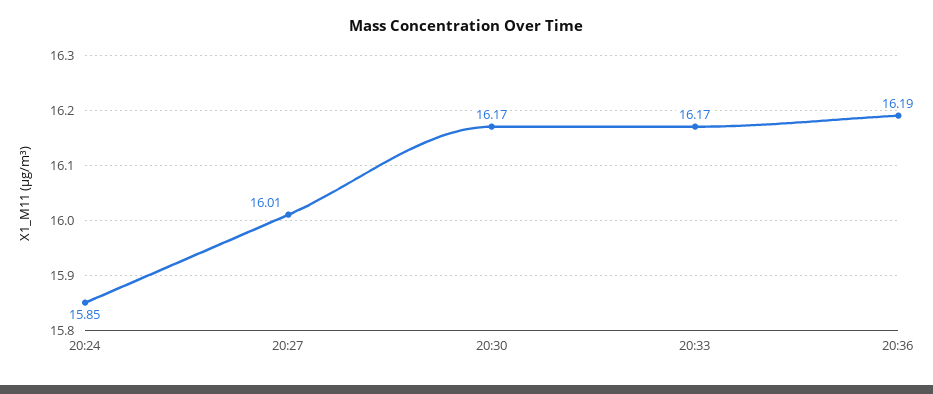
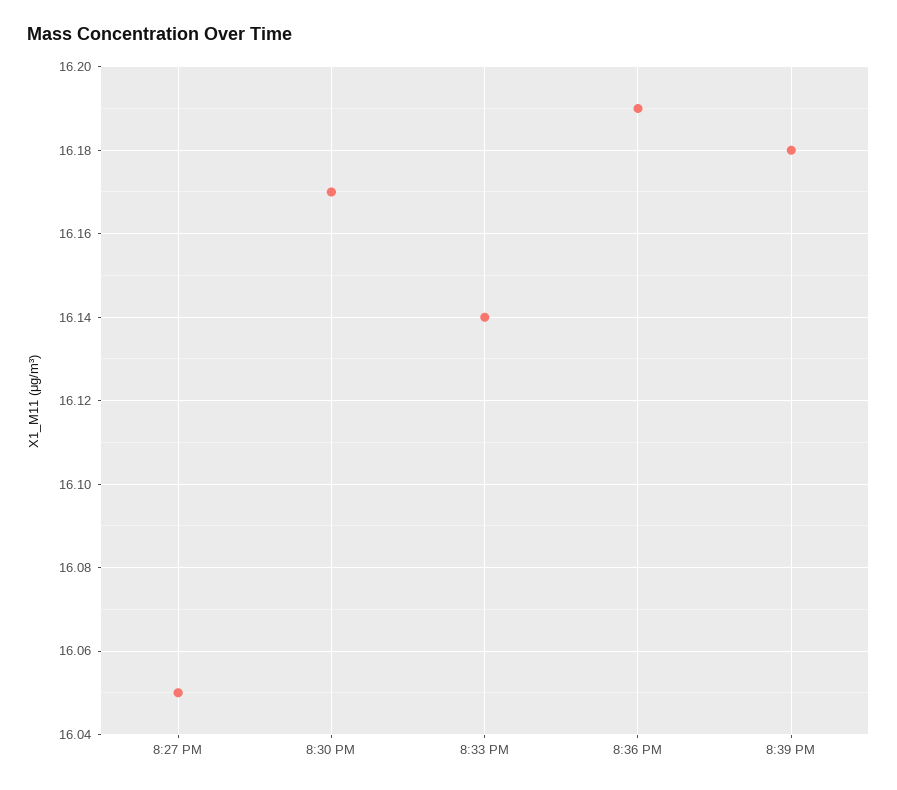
20:24: 15.85 -> none
20:27: 16.01 -> 16.05
20:33: 16.17 -> 16.14
8:39 PM: none -> 16.18

